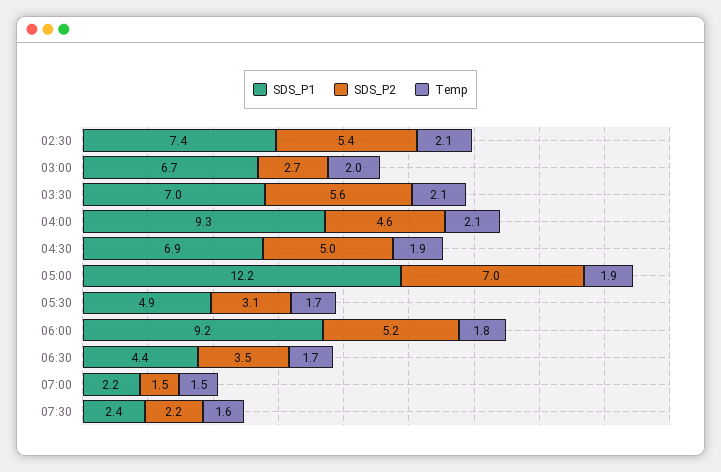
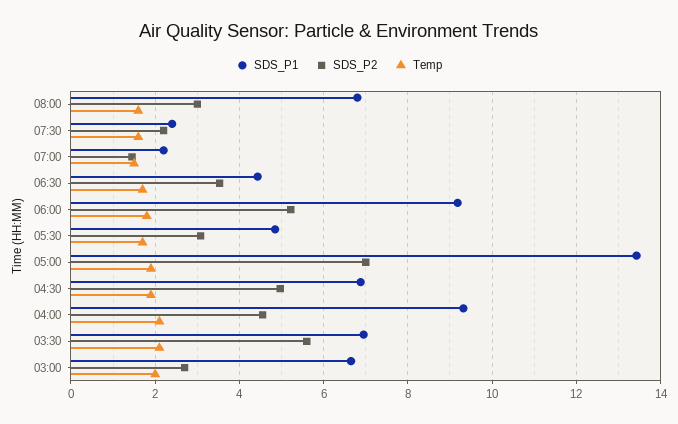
SDS_P1, 02:30: 7.4 -> none
SDS_P2, 02:30: 5.4 -> none
Temp, 02:30: 2.1 -> none
SDS_P1, 05:00: 12.2 -> 13.4
SDS_P1, 08:00: none -> 6.8
SDS_P2, 08:00: none -> 3
Temp, 08:00: none -> 1.6

